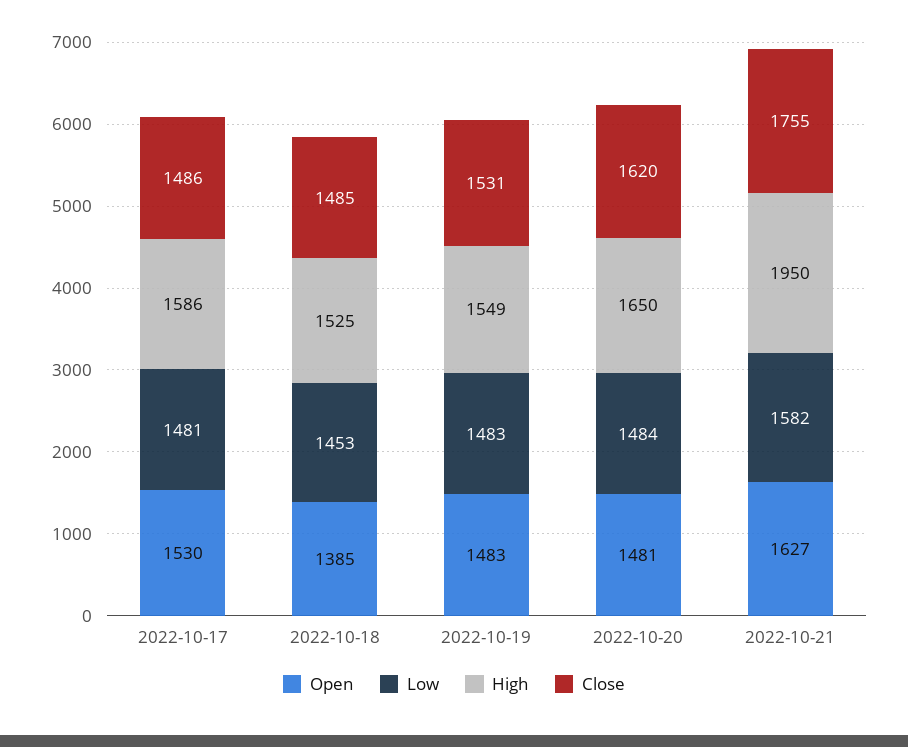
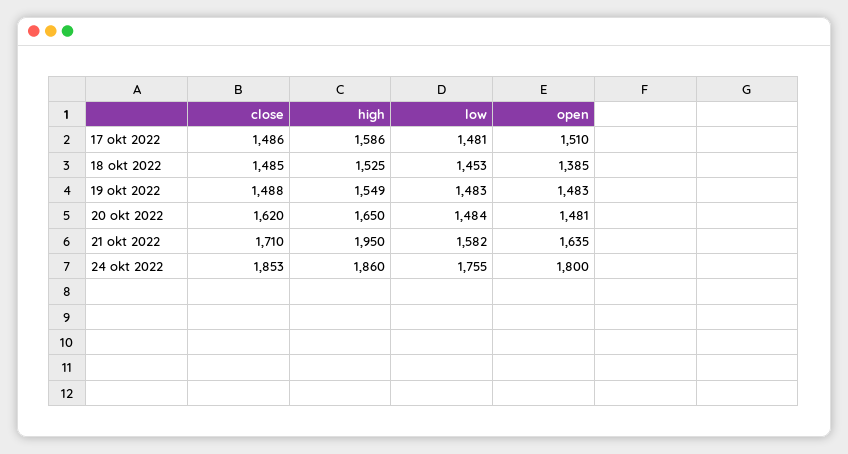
Open, 2022-10-17: 1530 -> 1510
Close, 2022-10-19: 1531 -> 1488
Open, 2022-10-21: 1627 -> 1635
Close, 2022-10-21: 1755 -> 1710
Close, 24 okt 2022: none -> 1853
High, 24 okt 2022: none -> 1860
Low, 24 okt 2022: none -> 1755
Open, 24 okt 2022: none -> 1800

